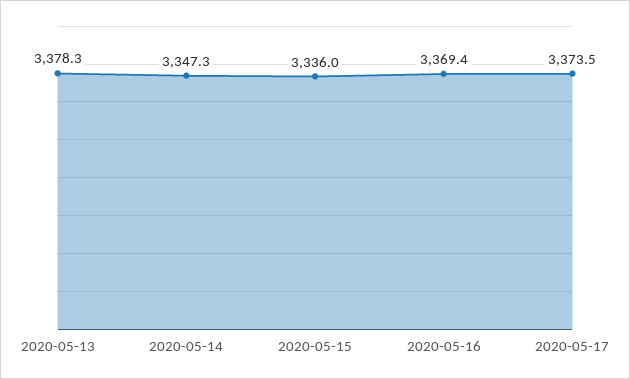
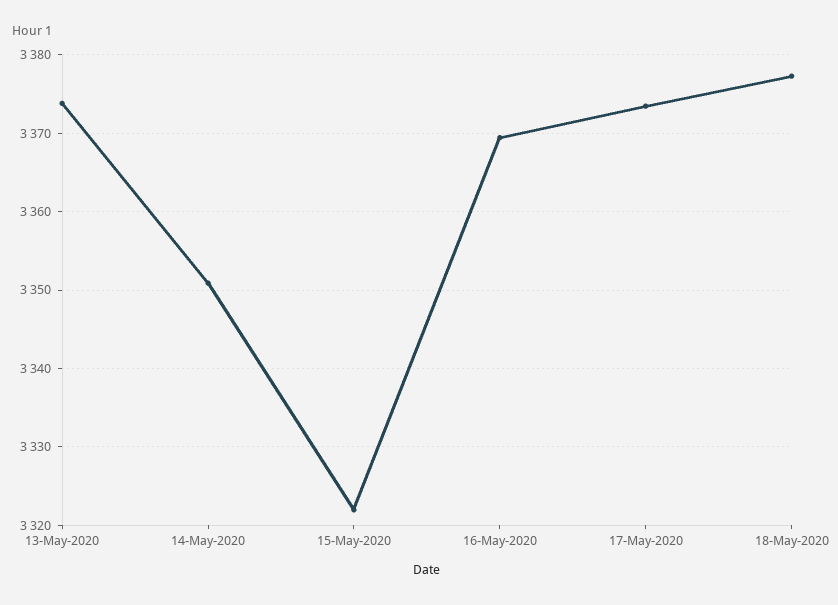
2020-05-13: 3378.3 -> 3374
2020-05-14: 3347.3 -> 3351
2020-05-15: 3336 -> 3322
18-May-2020: none -> 3377

